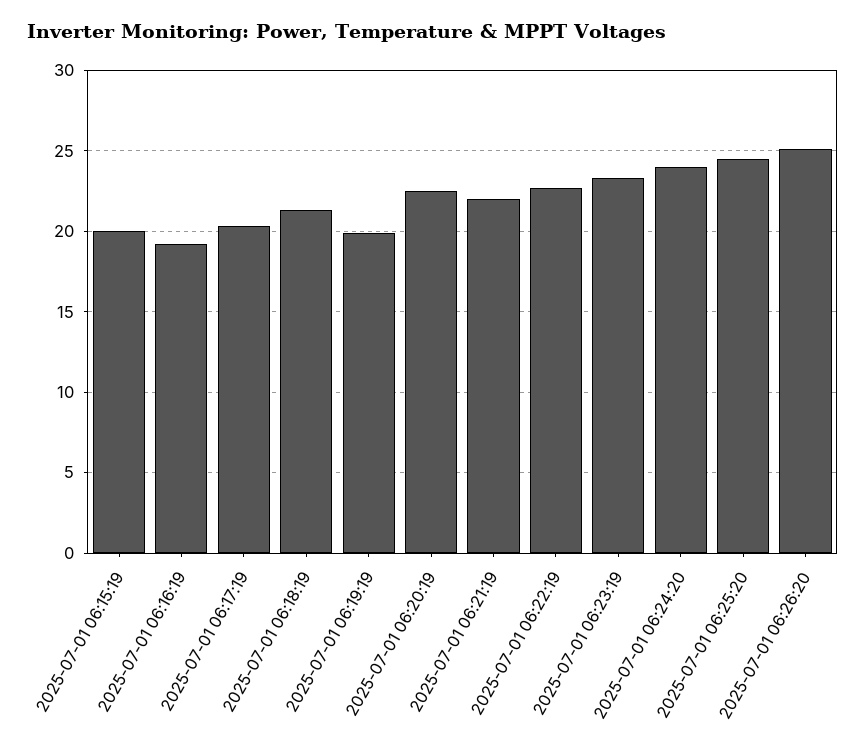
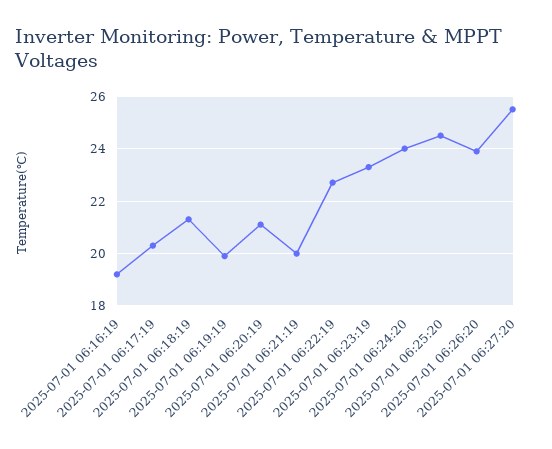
2025-07-01 06:15:19: 20 -> none
2025-07-01 06:20:19: 22.5 -> 21
2025-07-01 06:21:19: 22 -> 20
2025-07-01 06:26:20: 25 -> 24
2025-07-01 06:27:20: none -> 25.5

